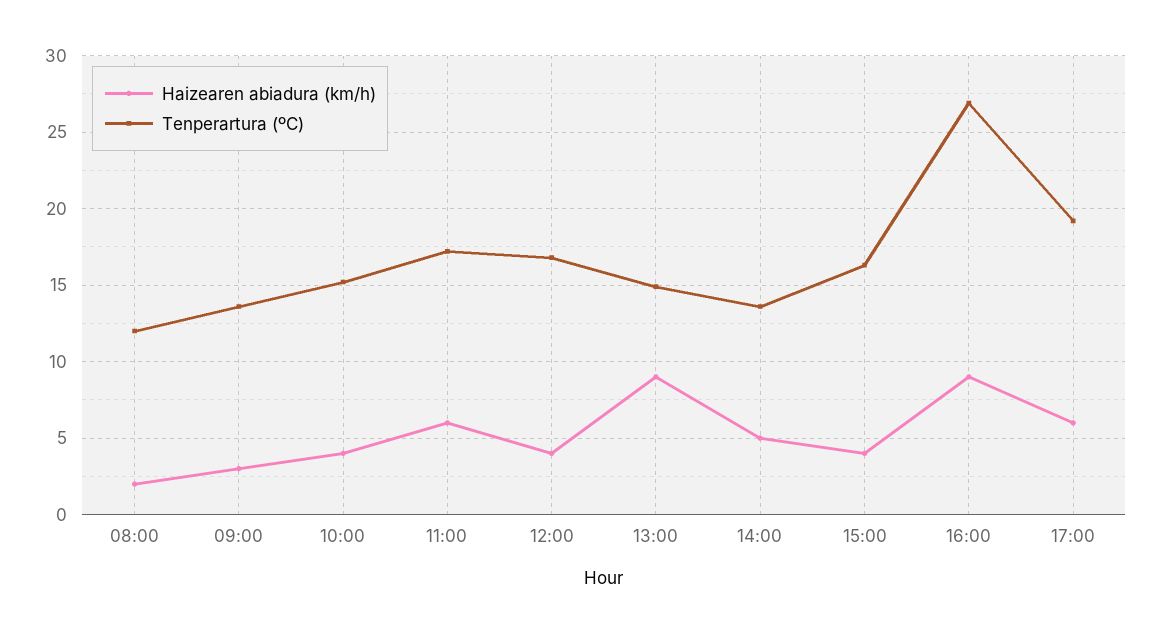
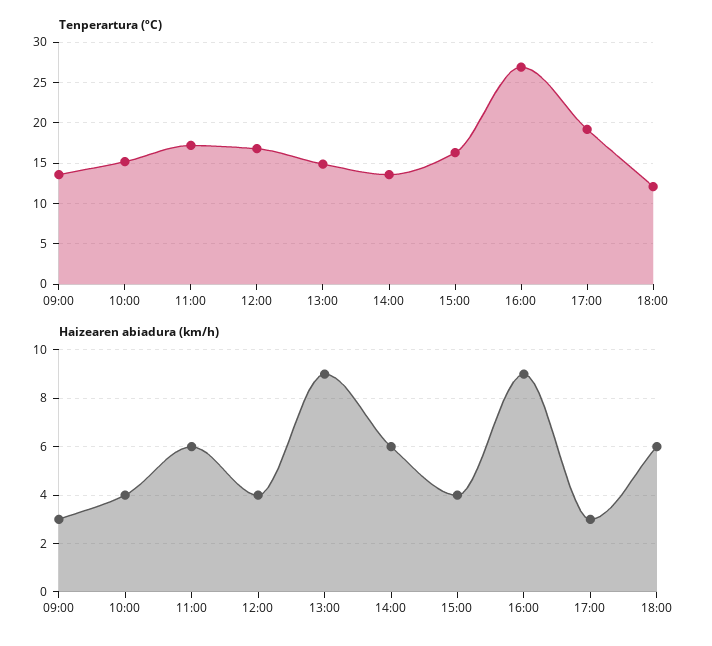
Haizearen abiadura (km/h), 08:00: 2 -> none
Tenperartura (ºC), 08:00: 12 -> none
Haizearen abiadura (km/h), 14:00: 5 -> 6
Haizearen abiadura (km/h), 17:00: 6 -> 3
Tenperartura (ºC), 18:00: none -> 12
Haizearen abiadura (km/h), 18:00: none -> 6

